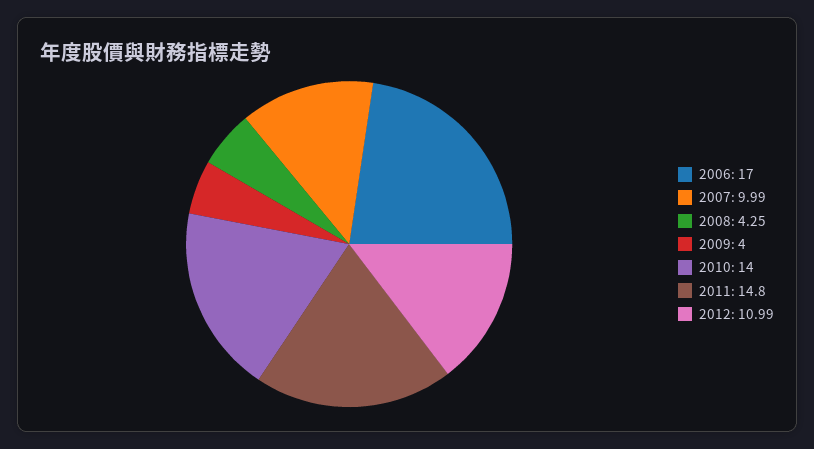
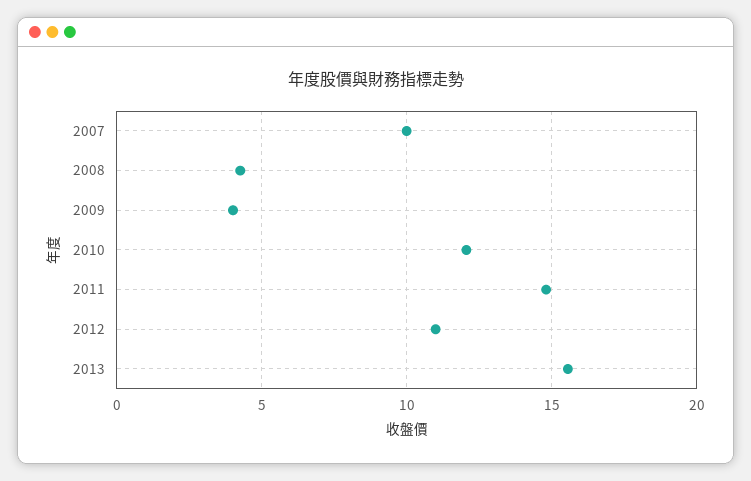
2006: 17 -> none
2010: 14 -> 12
2013: none -> 15.5

